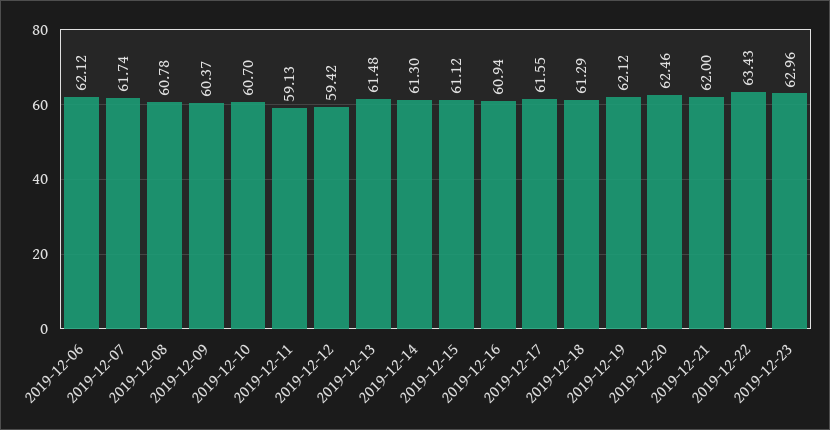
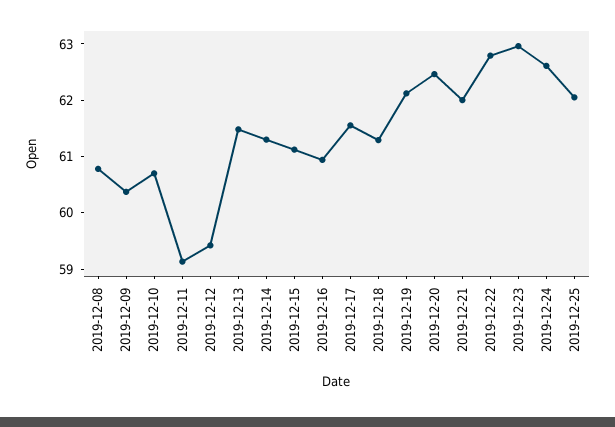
2019-12-06: 62.12 -> none
2019-12-07: 61.74 -> none
2019-12-22: 63.43 -> 62.8
2019-12-24: none -> 62.6
2019-12-25: none -> 62

